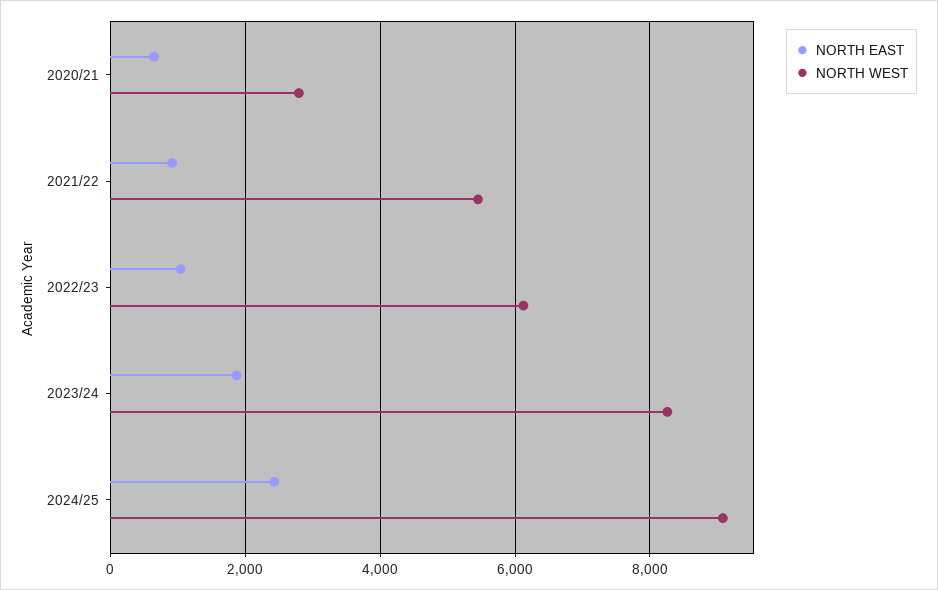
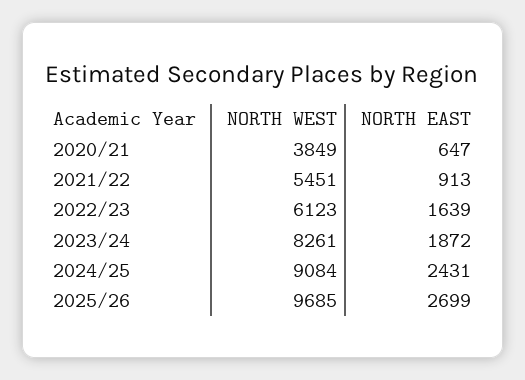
NORTH WEST, 2020/21: 2800 -> 3849
NORTH EAST, 2022/23: 1000 -> 1639
NORTH WEST, 2025/26: none -> 9685
NORTH EAST, 2025/26: none -> 2699

